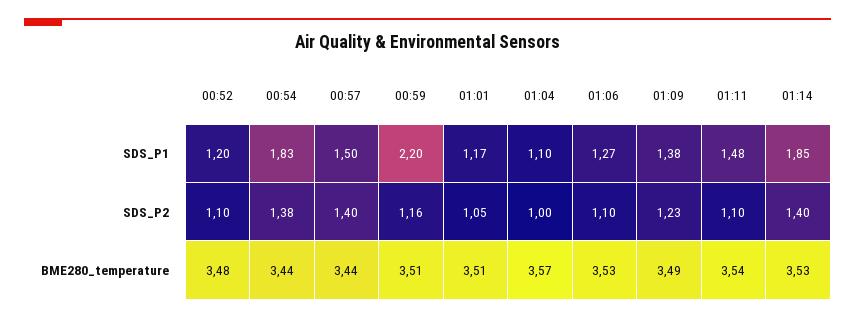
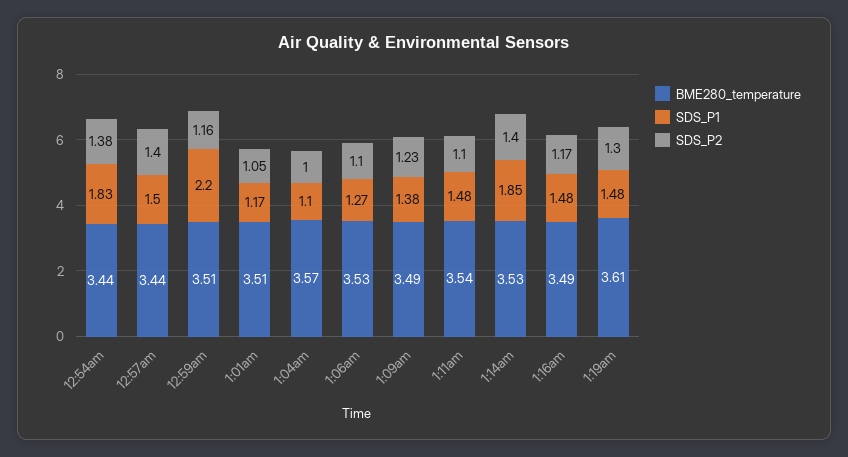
SDS_P1, 00:52: 1.2 -> none
SDS_P2, 00:52: 1.1 -> none
BME280_temperature, 00:52: 3.48 -> none
BME280_temperature, 1:16am: none -> 3.49
SDS_P1, 1:16am: none -> 1.48
SDS_P2, 1:16am: none -> 1.17
BME280_temperature, 1:19am: none -> 3.61
SDS_P1, 1:19am: none -> 1.48
SDS_P2, 1:19am: none -> 1.3

